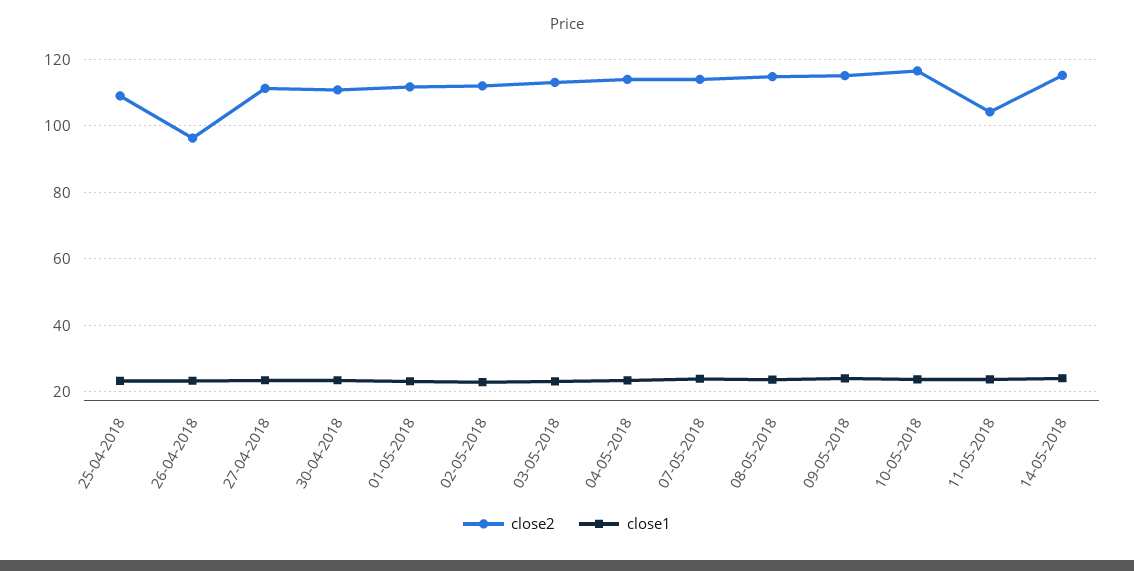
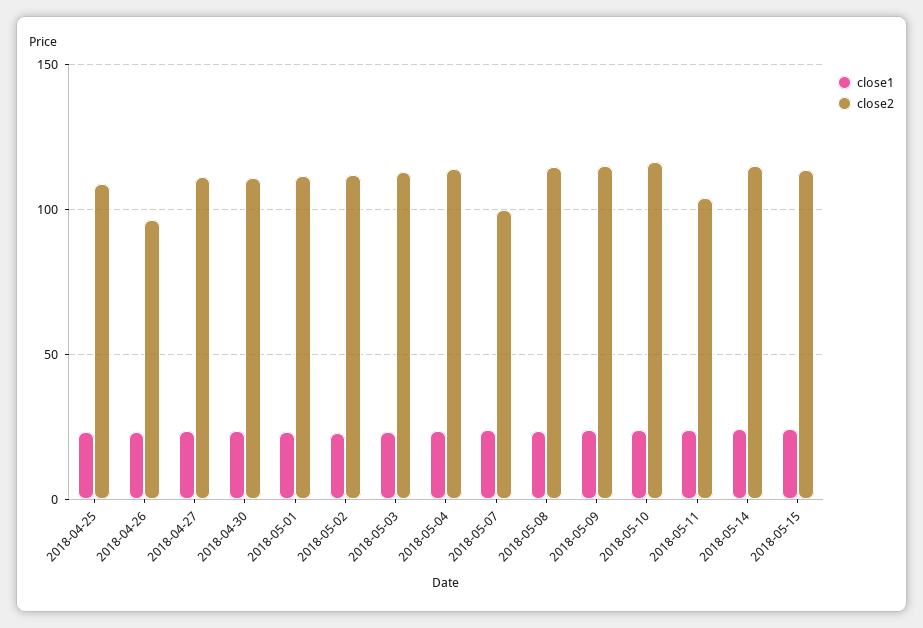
close2, 07-05-2018: 114 -> 100
close1, 2018-05-15: none -> 25
close2, 2018-05-15: none -> 115

